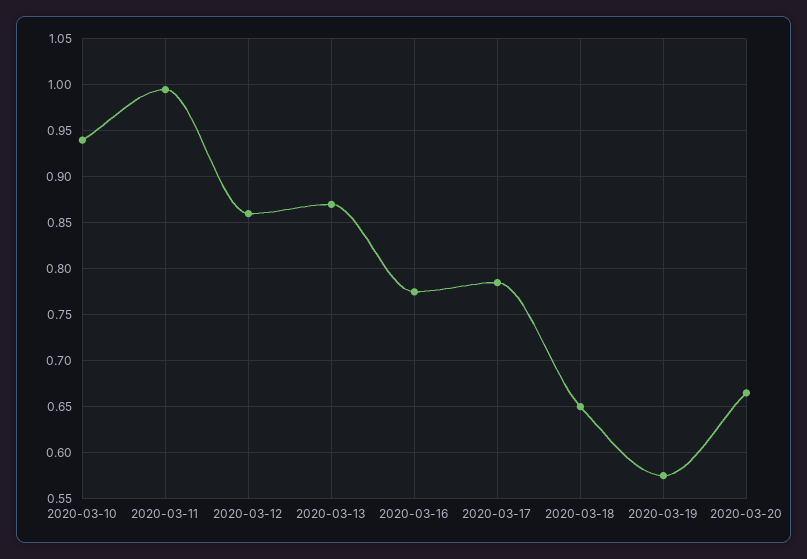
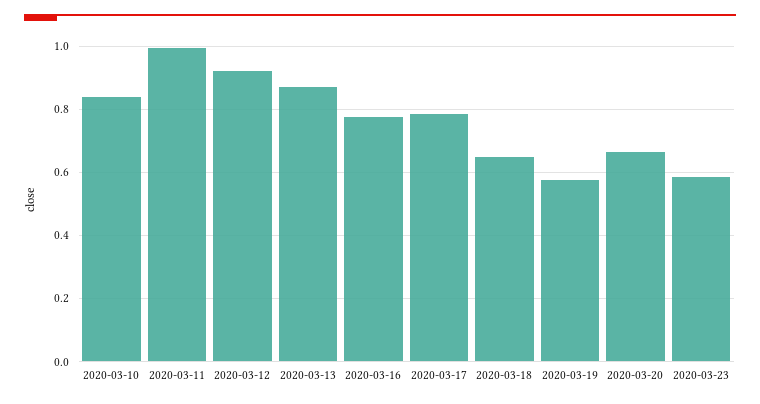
2020-03-10: 0.94 -> 0.84
2020-03-12: 0.86 -> 0.92
2020-03-23: none -> 0.58

